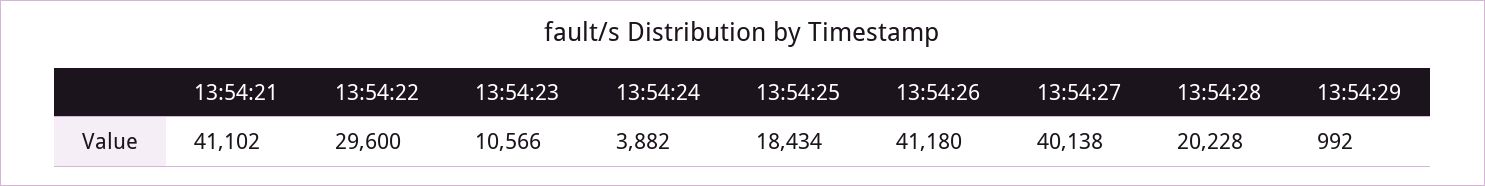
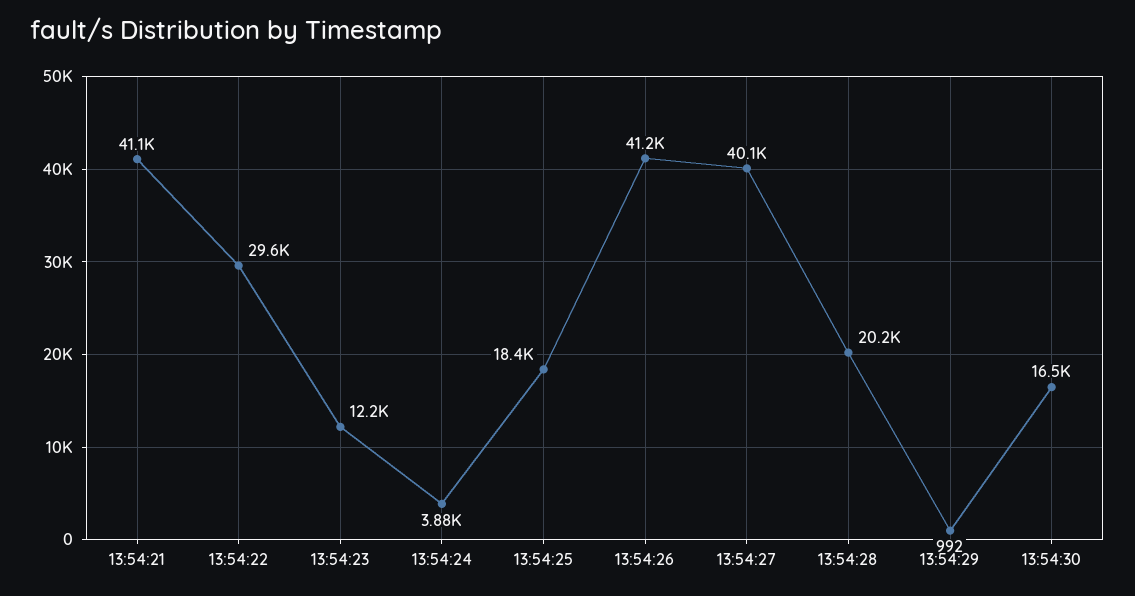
13:54:23: 10566 -> 12200
13:54:30: none -> 16500

